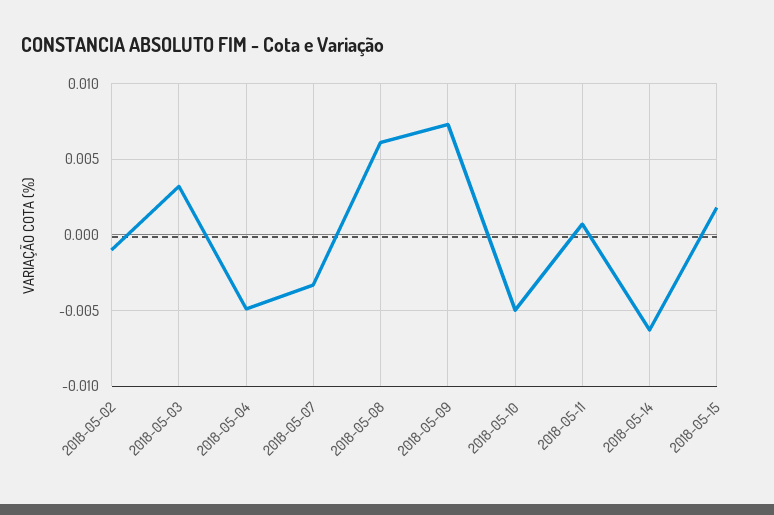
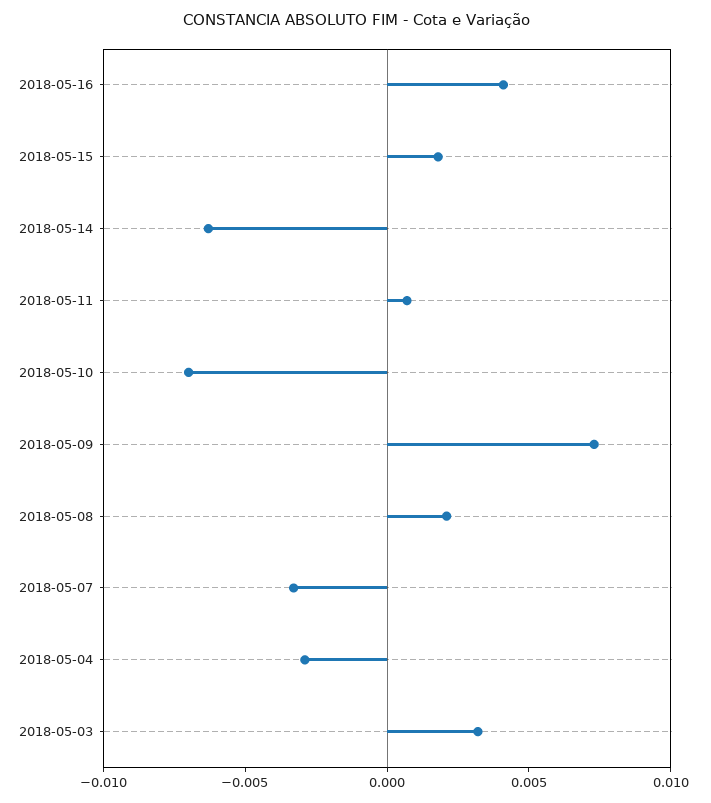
2018-05-02: -0.001 -> none
2018-05-04: -0.005 -> -0.003
2018-05-08: 0.006 -> 0.002
2018-05-10: -0.005 -> -0.007
2018-05-16: none -> 0.004

